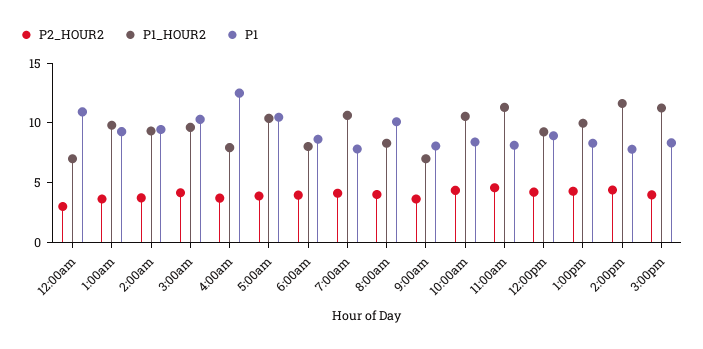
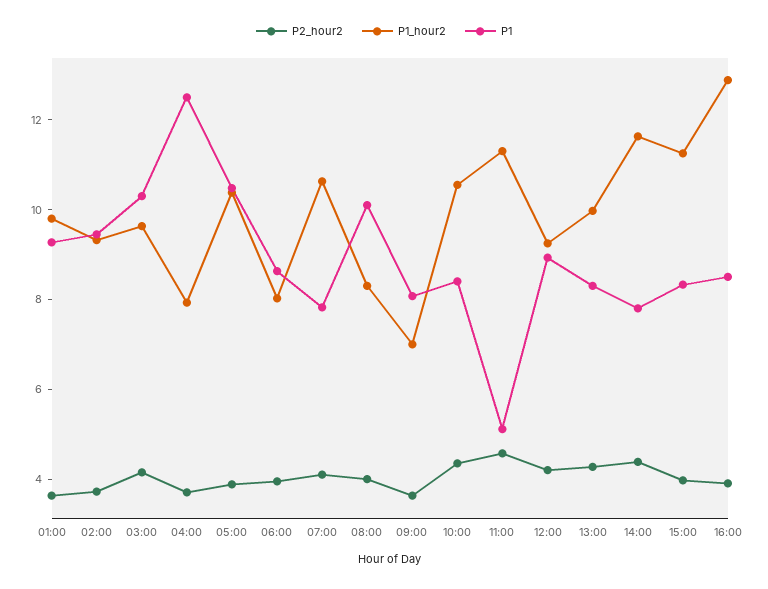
P2_HOUR2, 12:00am: 3 -> none
P1_HOUR2, 12:00am: 7 -> none
P1, 12:00am: 11 -> none
P1, 11:00am: 8 -> 5
P2_HOUR2, 16:00: none -> 4
P1_HOUR2, 16:00: none -> 13
P1, 16:00: none -> 8.5

